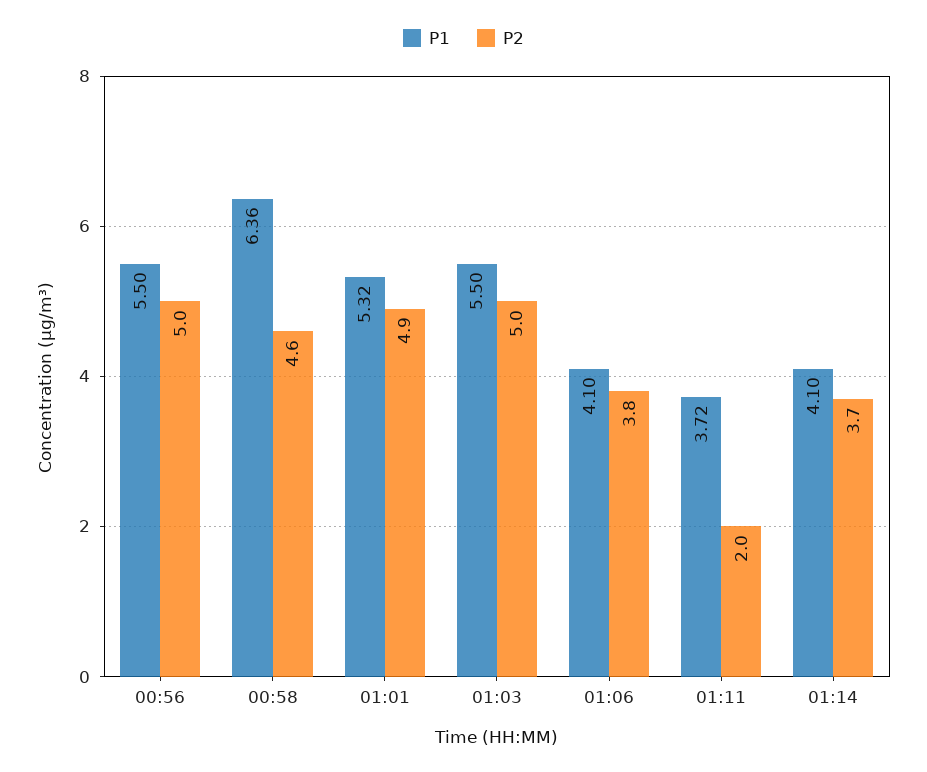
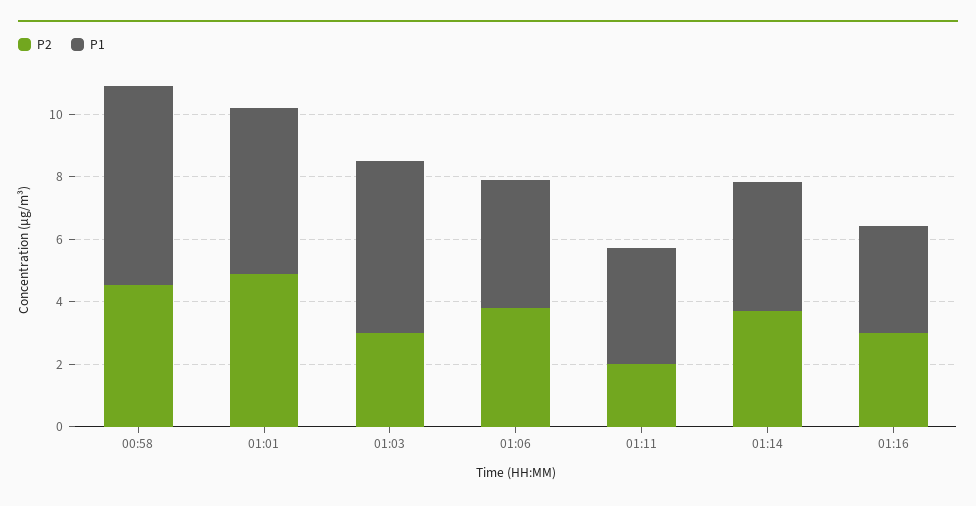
P1, 00:56: 5.5 -> none
P2, 00:56: 5 -> none
P2, 01:03: 5 -> 3
P2, 01:16: none -> 3
P1, 01:16: none -> 3.5

